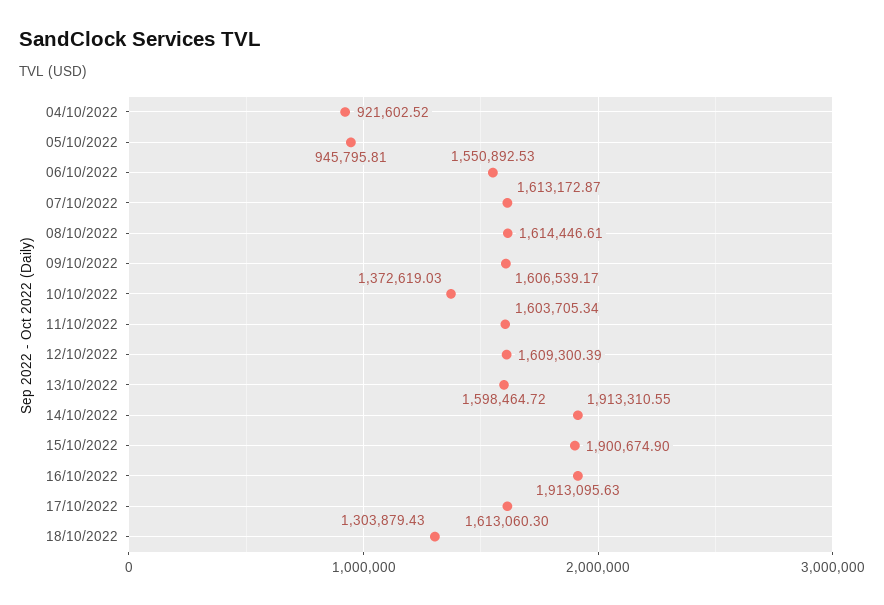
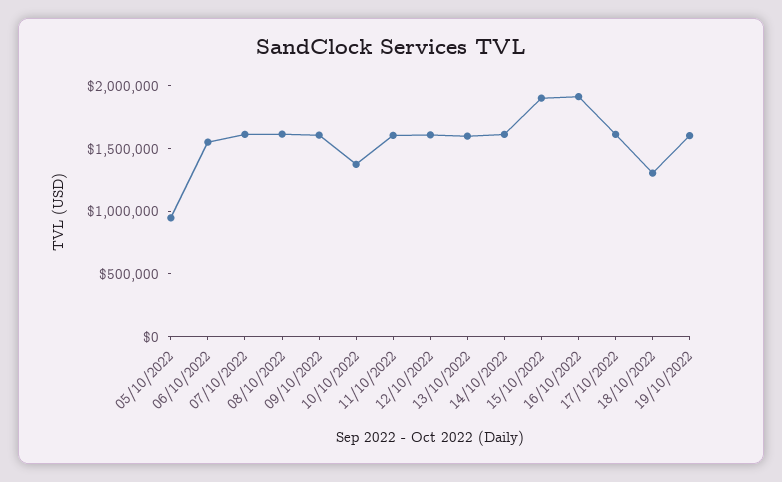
04/10/2022: 921602.52 -> none
14/10/2022: 1913310.55 -> 1600000
19/10/2022: none -> 1600000

